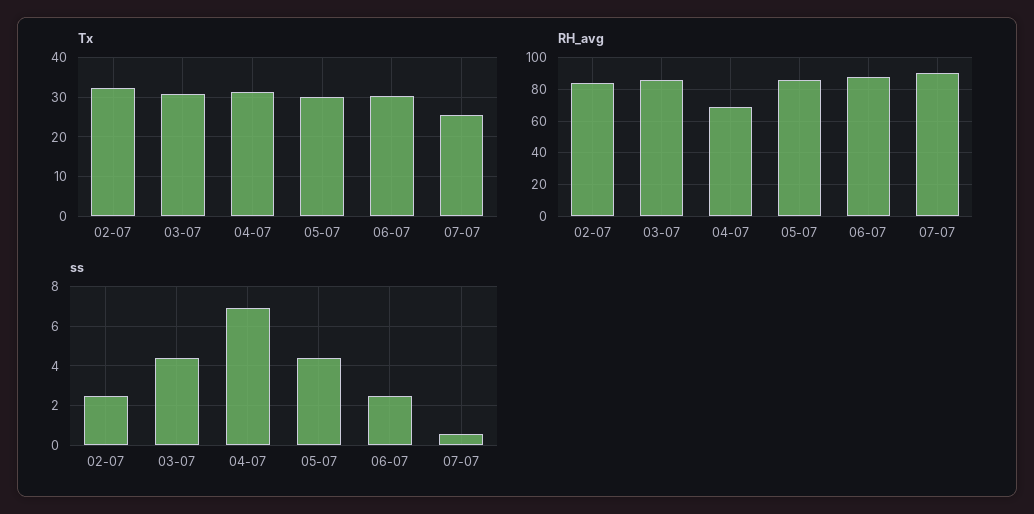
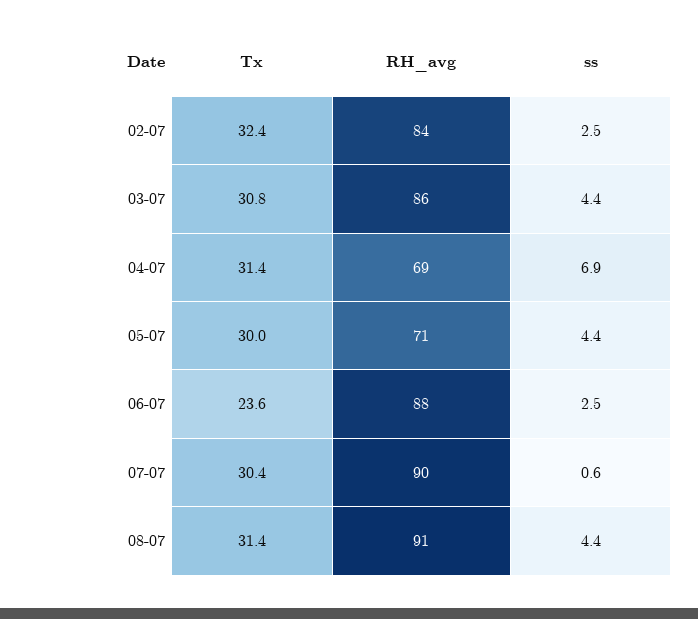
Tx, 06-07: 30 -> 23.6
Tx, 07-07: 26 -> 30.4
RH_avg, 05-07: 85 -> 71
Tx, 08-07: none -> 31.4
RH_avg, 08-07: none -> 91
ss, 08-07: none -> 4.4

